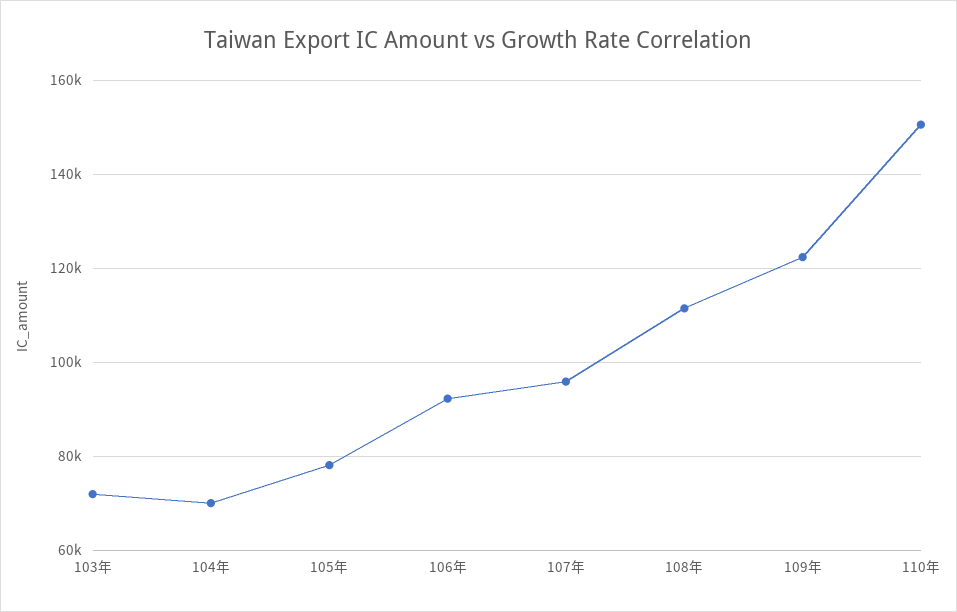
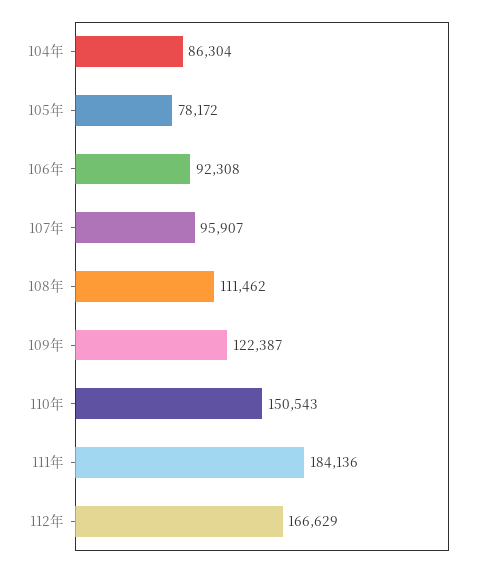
103年: 72000 -> none
104年: 70000 -> 86304
111年: none -> 184136
112年: none -> 166629

